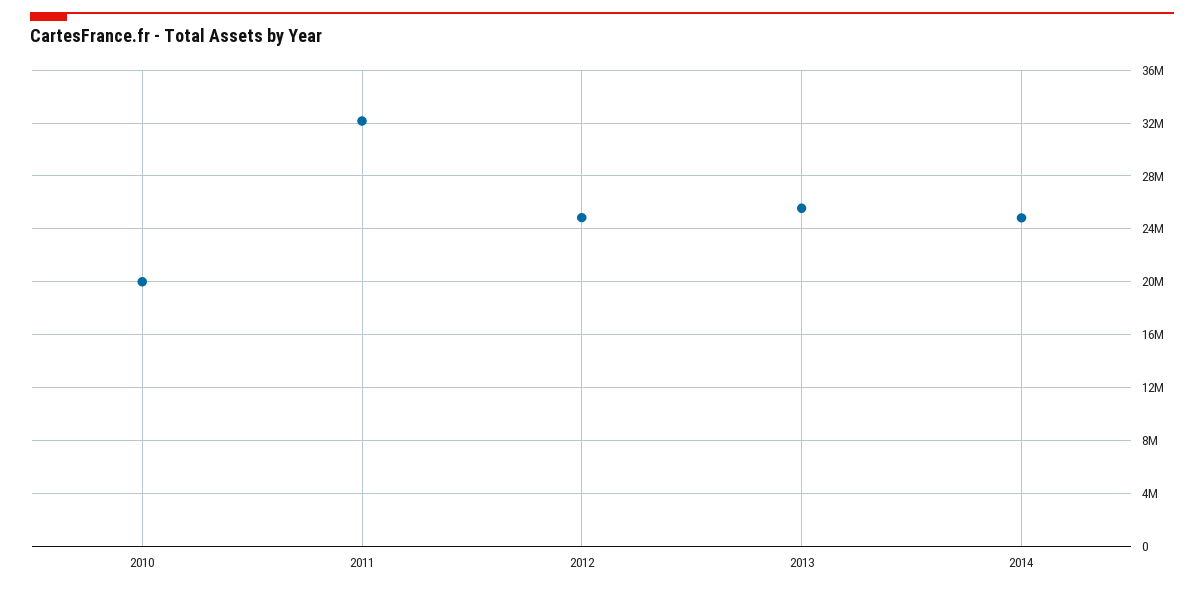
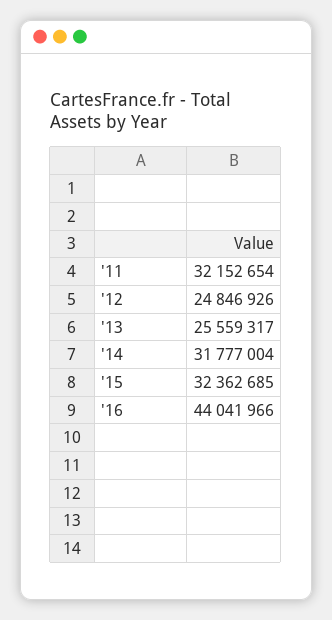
2010: 20000000 -> none
2014: 25000000 -> 31777004
'15: none -> 32362685
'16: none -> 44041966

